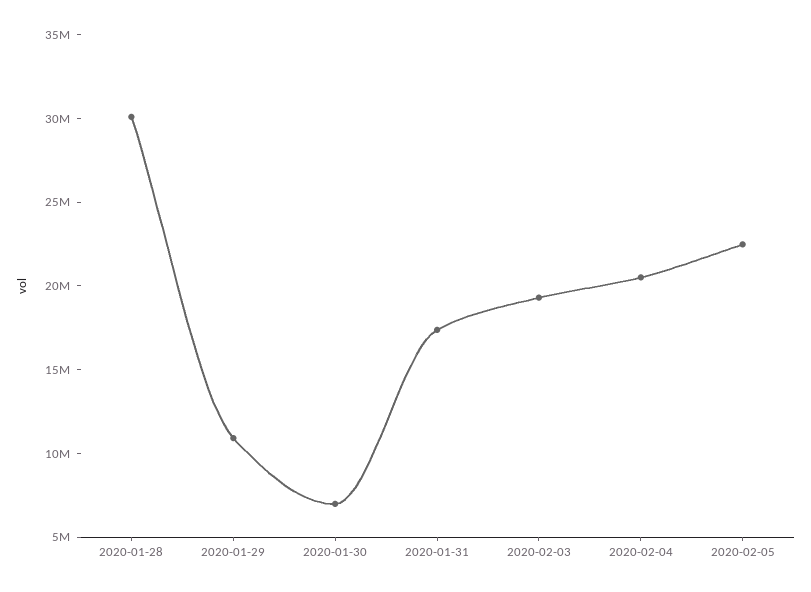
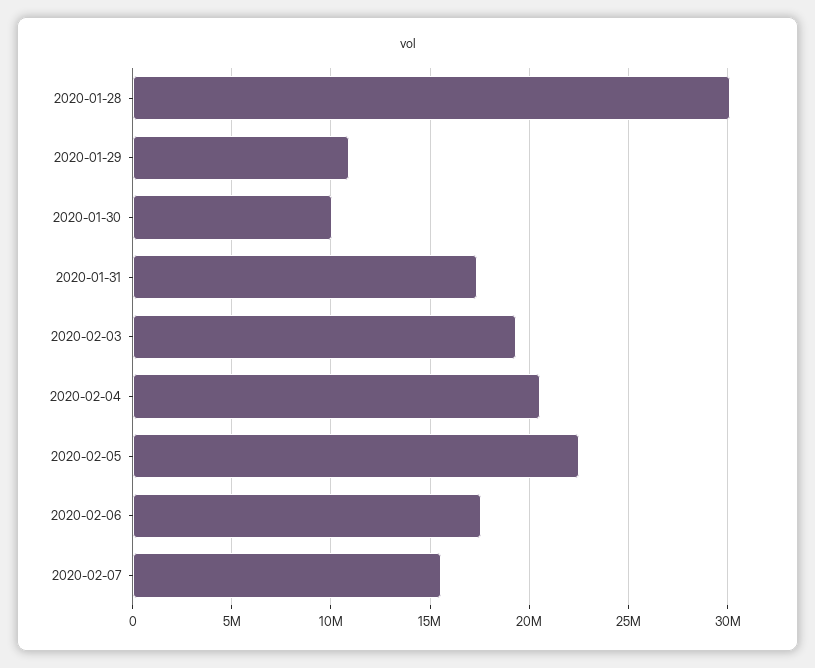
2020-01-30: 7000000 -> 10000000
2020-02-06: none -> 17500000
2020-02-07: none -> 15500000

